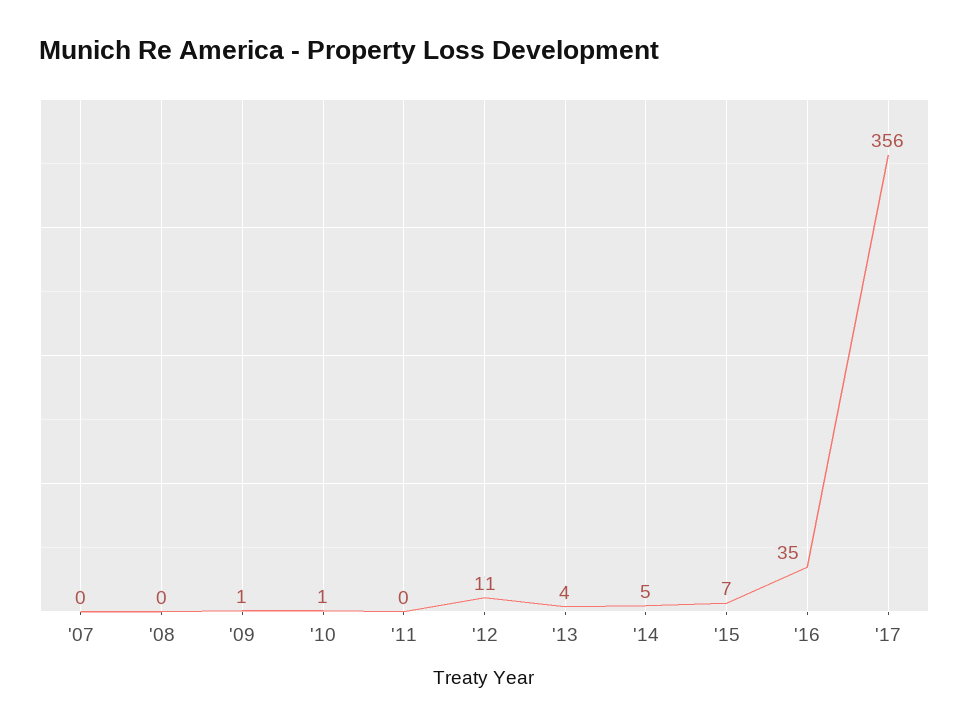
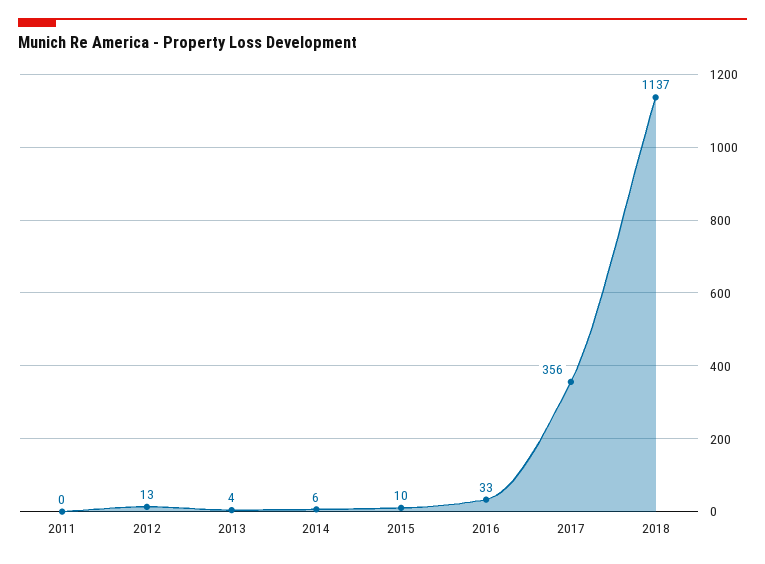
'07: 0 -> none
'08: 0 -> none
'09: 1 -> none
'10: 1 -> none
'12: 11 -> 13
'14: 5 -> 6
'15: 7 -> 10
'16: 35 -> 33
2018: none -> 1137

